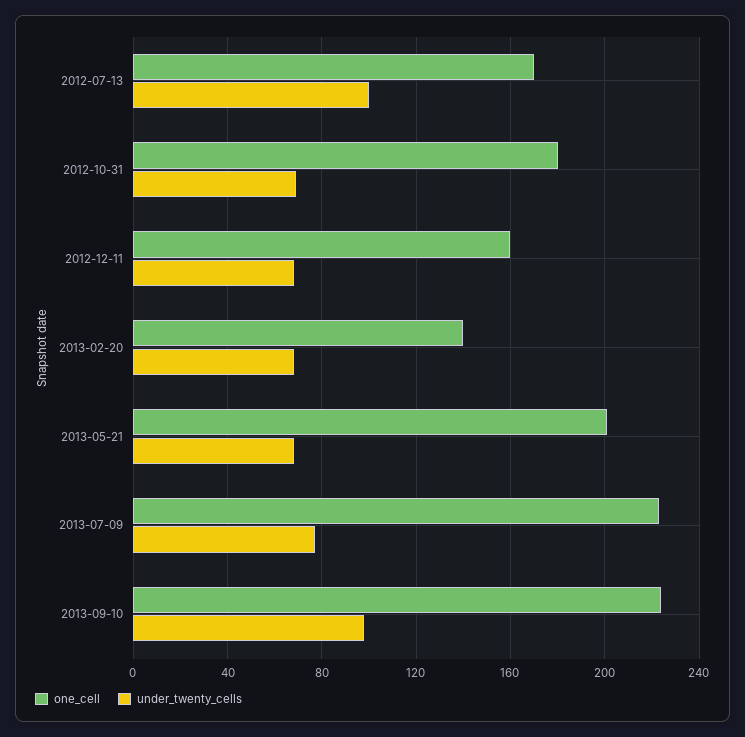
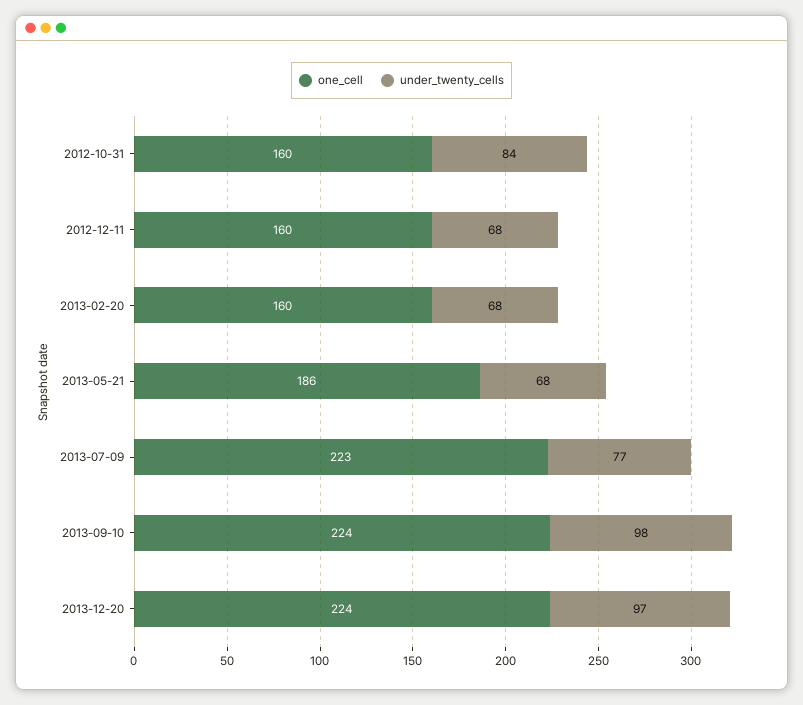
one_cell, 2012-07-13: 170 -> none
under_twenty_cells, 2012-07-13: 100 -> none
one_cell, 2012-10-31: 180 -> 160
under_twenty_cells, 2012-10-31: 70 -> 84
one_cell, 2013-02-20: 140 -> 160
one_cell, 2013-05-21: 200 -> 186
one_cell, 2013-12-20: none -> 224
under_twenty_cells, 2013-12-20: none -> 97

